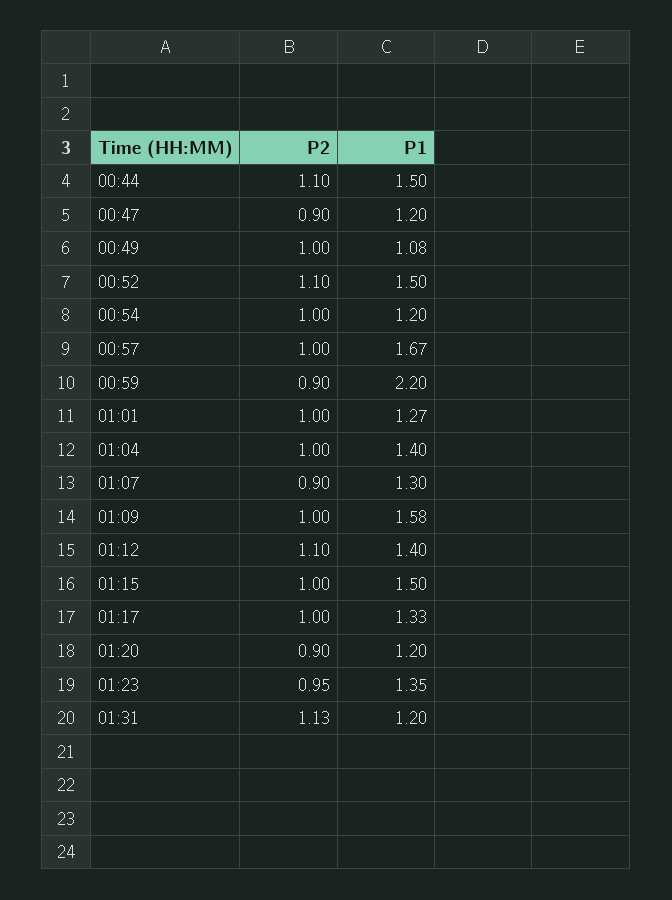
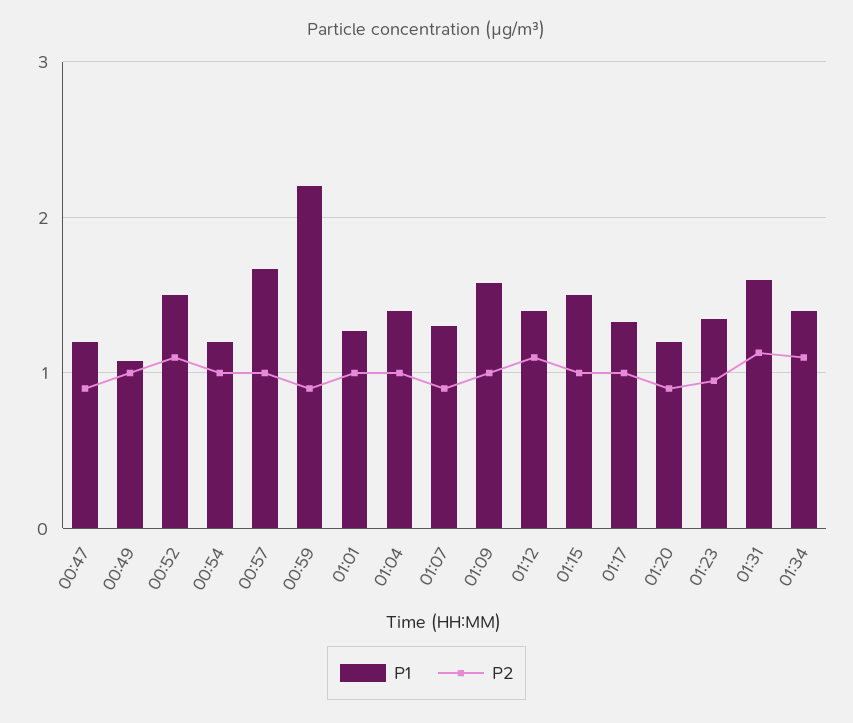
P2, 00:44: 1.1 -> none
P1, 00:44: 1.5 -> none
P1, 01:31: 1.2 -> 1.6
P1, 01:34: none -> 1.4
P2, 01:34: none -> 1.1

